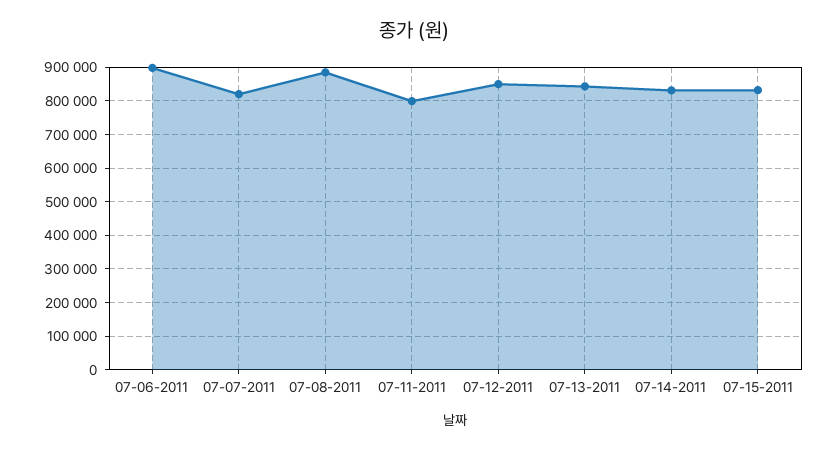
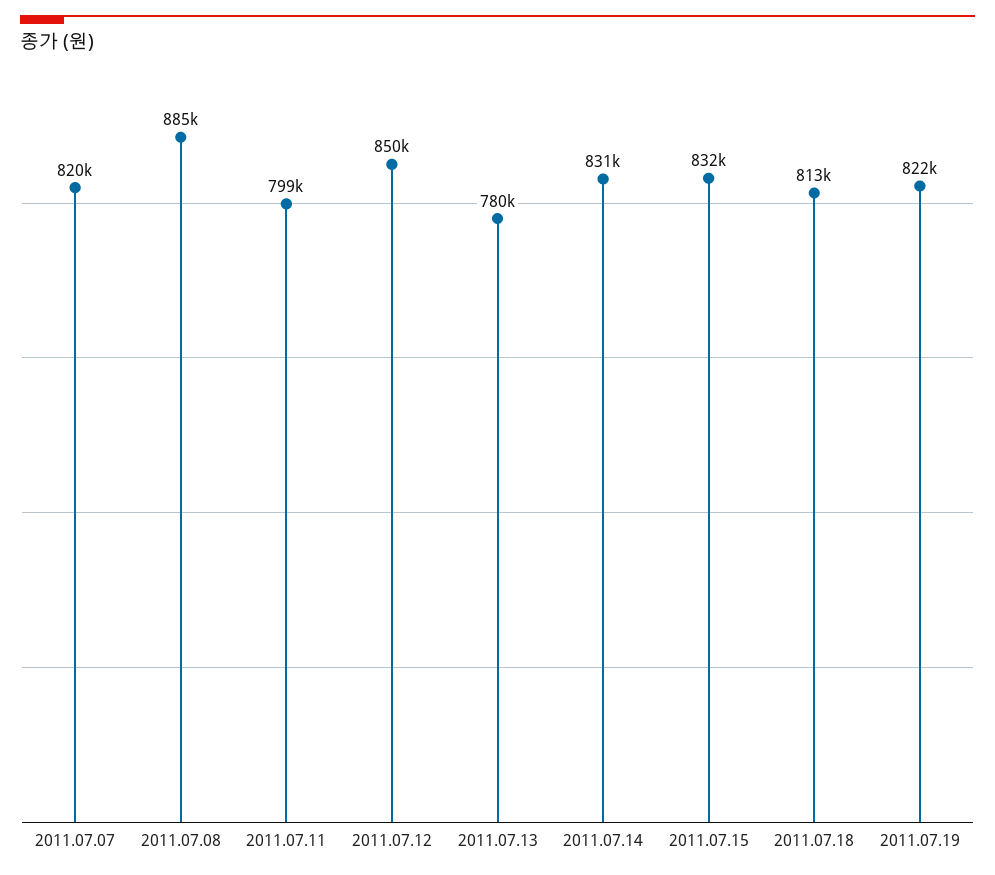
07-06-2011: 900000 -> none
07-13-2011: 840000 -> 780000
2011.07.18: none -> 813000
2011.07.19: none -> 822000

